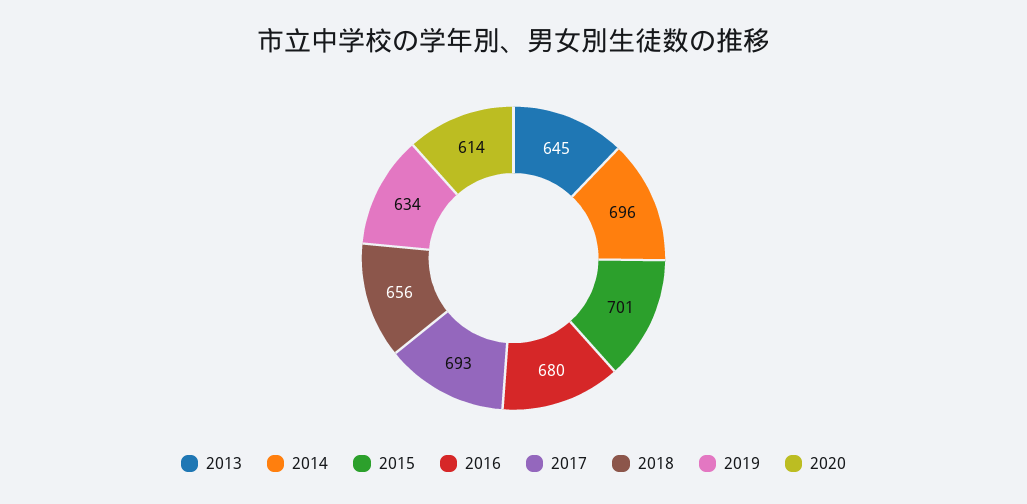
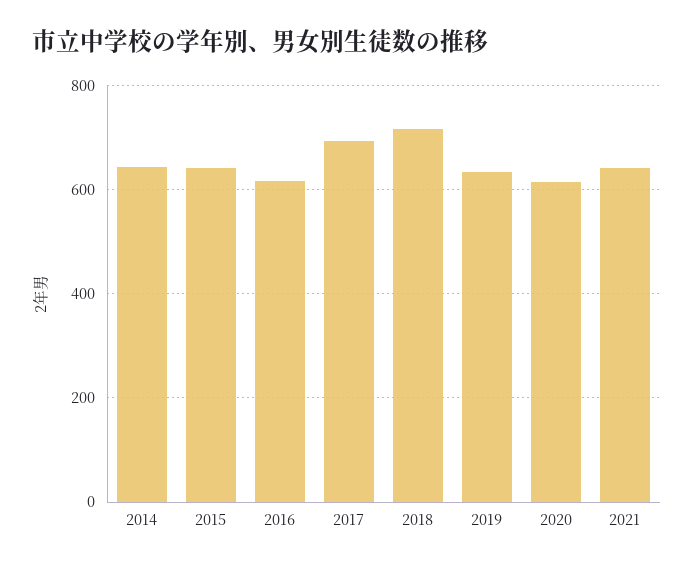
2013: 645 -> none
2014: 696 -> 640
2015: 701 -> 640
2016: 680 -> 620
2018: 656 -> 720
2021: none -> 640

